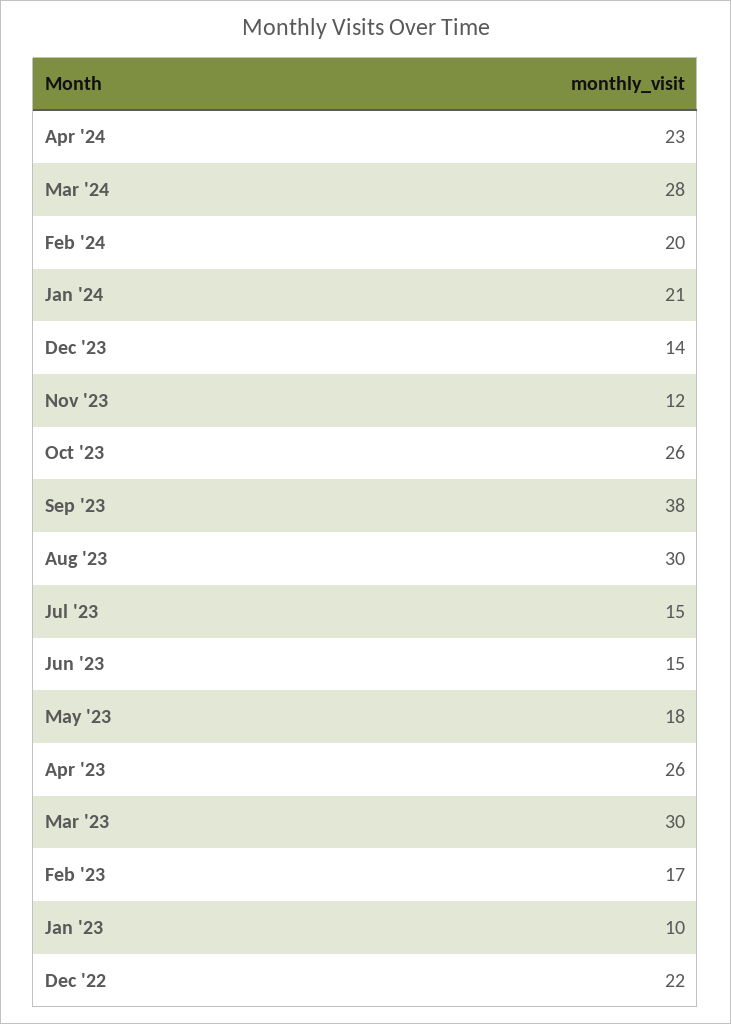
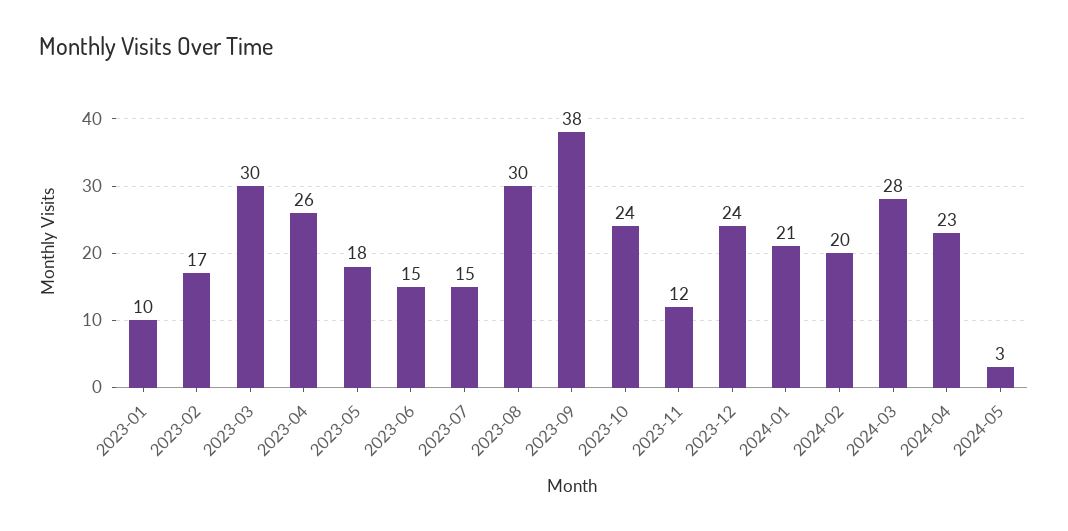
Dec '23: 14 -> 24
Oct '23: 26 -> 24
Dec '22: 22 -> none
2024-05: none -> 3

